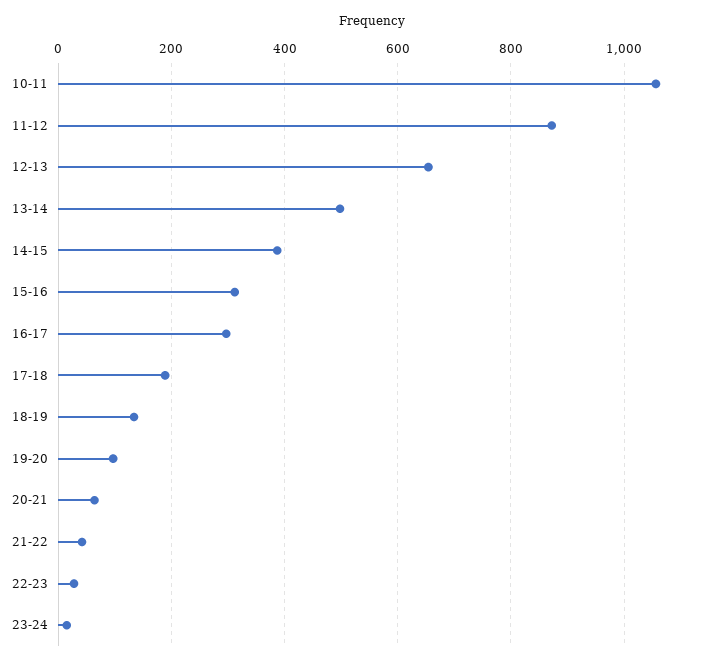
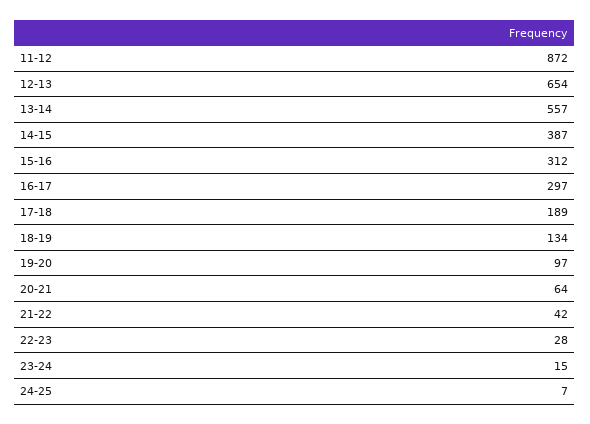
10-11: 1060 -> none
13-14: 500 -> 557
24-25: none -> 7

